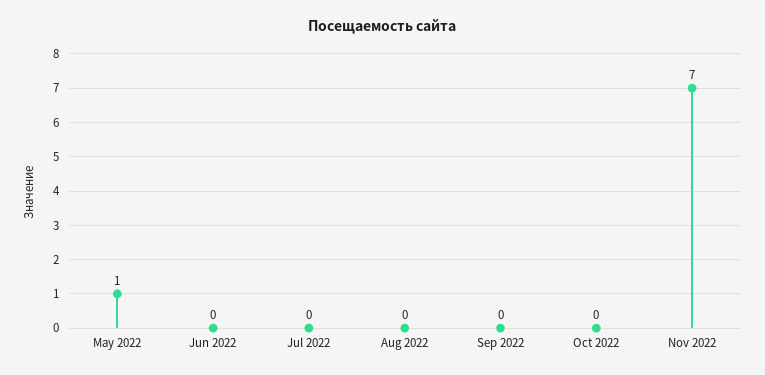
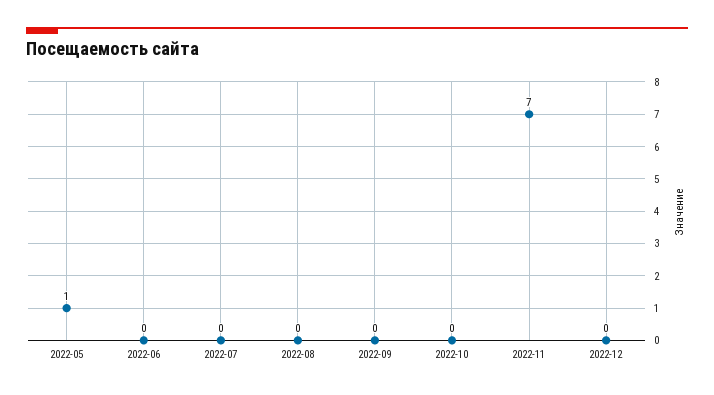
2022-12: none -> 0

